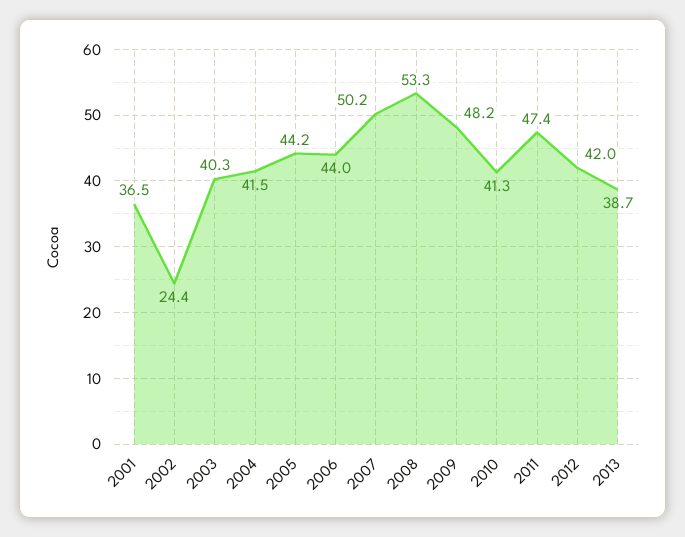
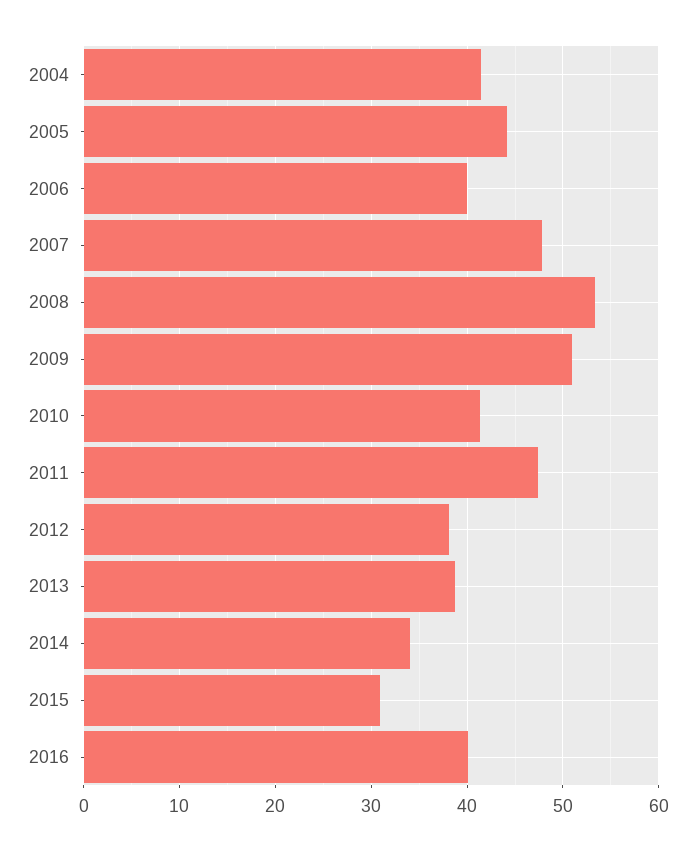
2001: 36.5 -> none
2002: 24.4 -> none
2003: 40.3 -> none
2006: 44 -> 40
2007: 50.2 -> 48
2009: 48.2 -> 51
2012: 42 -> 38
2014: none -> 34
2015: none -> 31
2016: none -> 40

